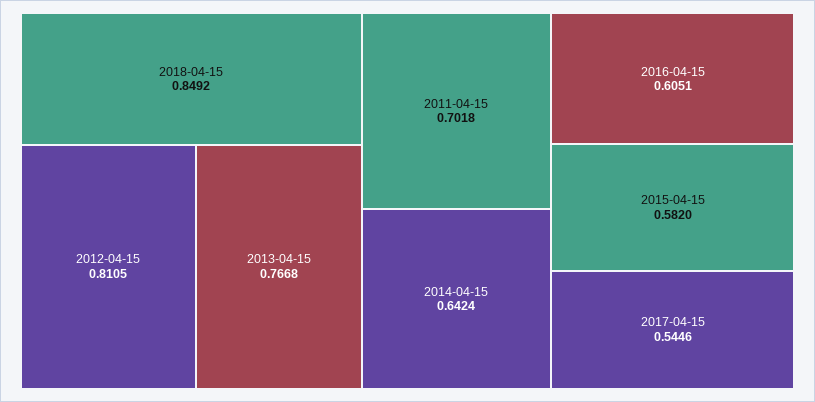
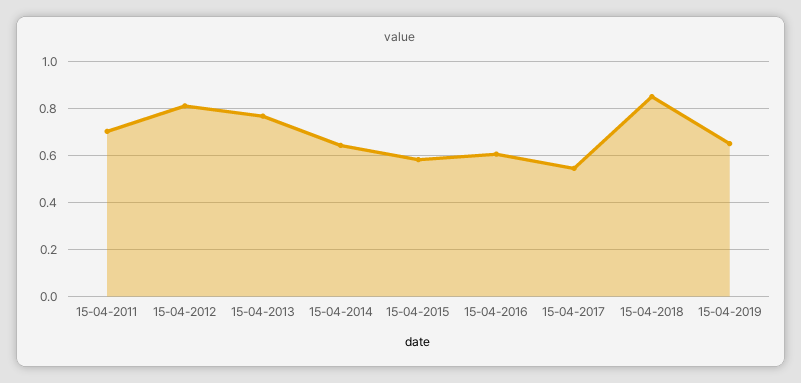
15-04-2019: none -> 0.65

